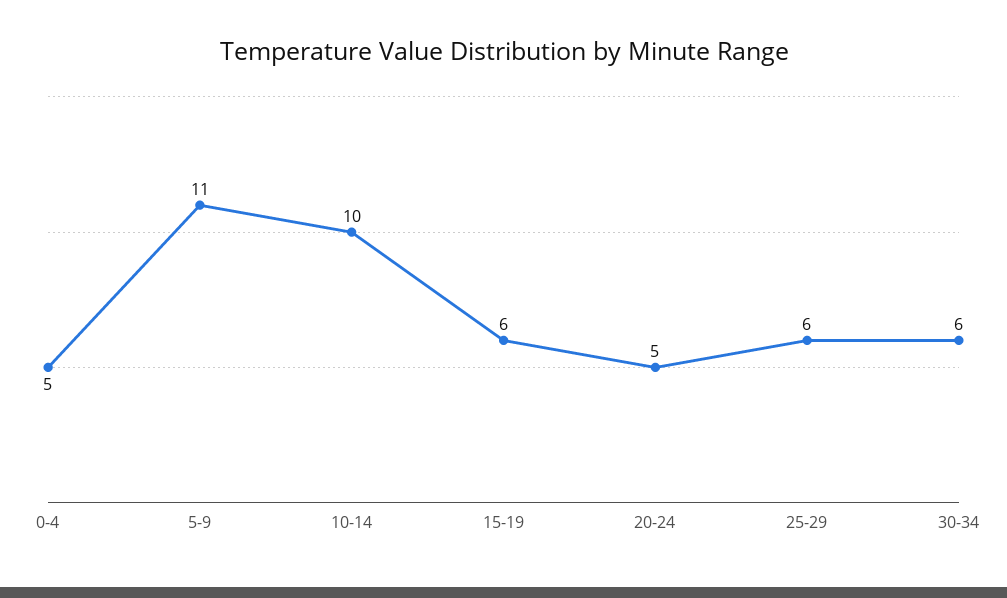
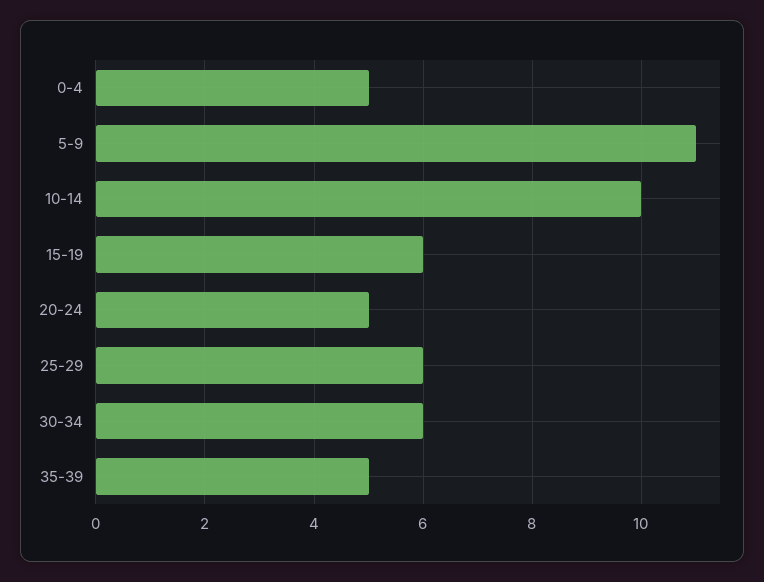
35-39: none -> 5

